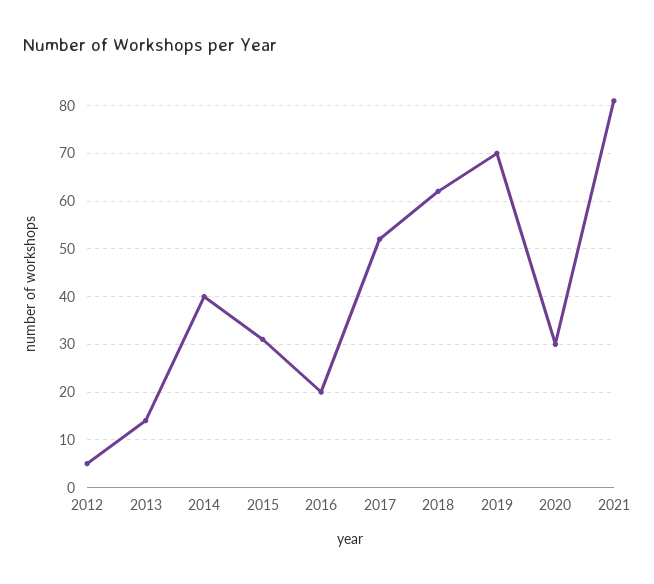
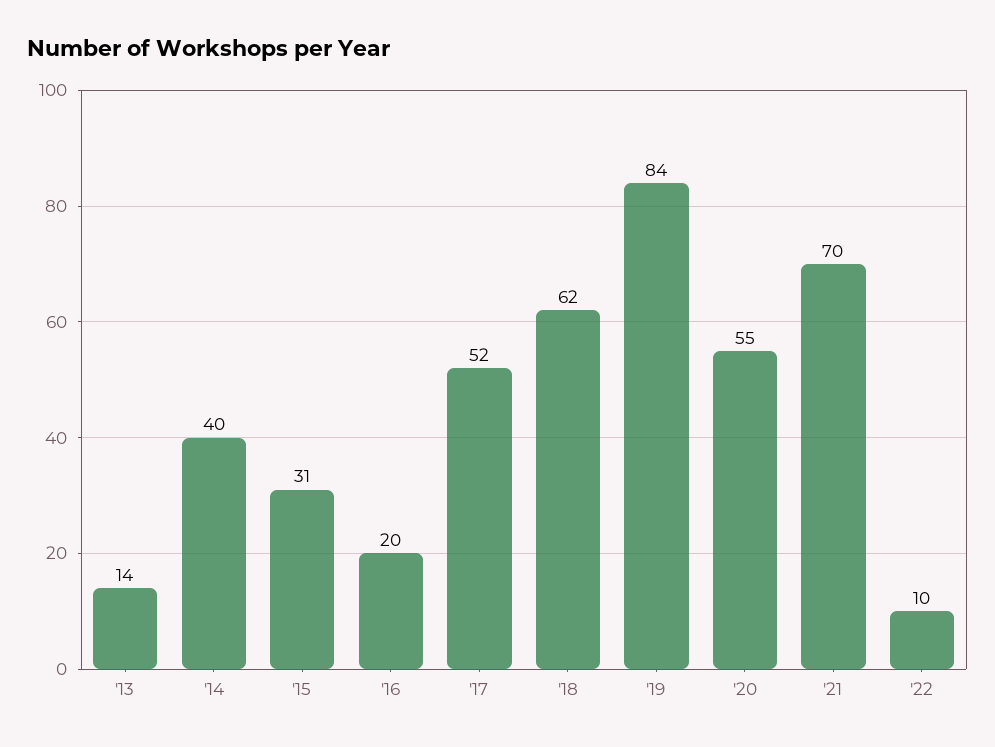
2012: 5 -> none
2019: 70 -> 84
2020: 30 -> 55
2021: 80 -> 70
'22: none -> 10

